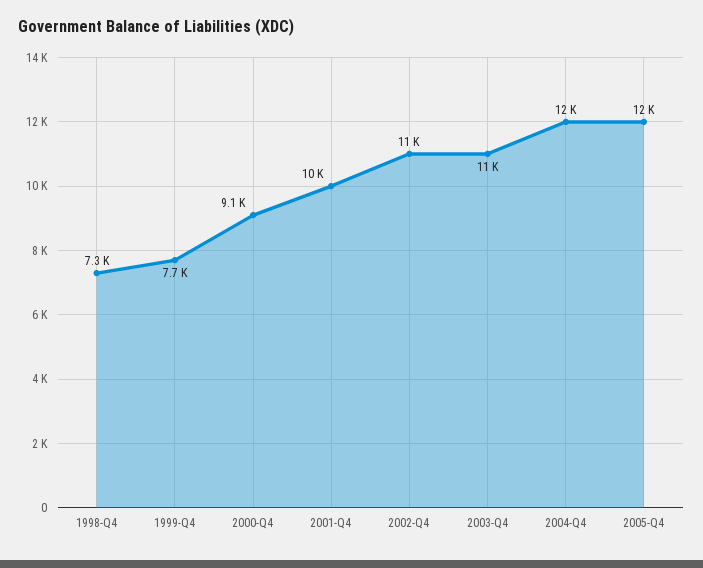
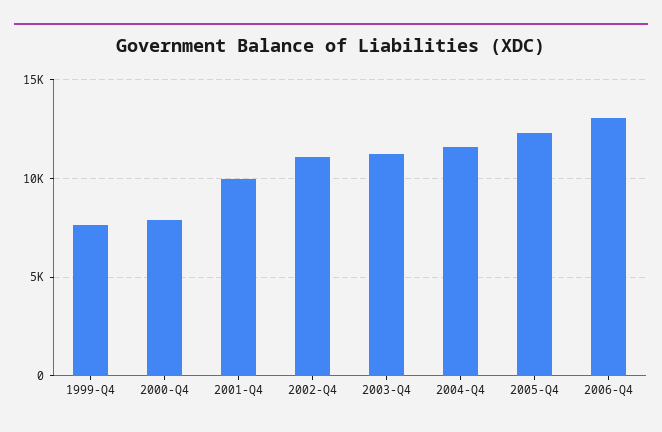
1998-Q4: 7300 -> none
2000-Q4: 9100 -> 8000
2006-Q4: none -> 13000

